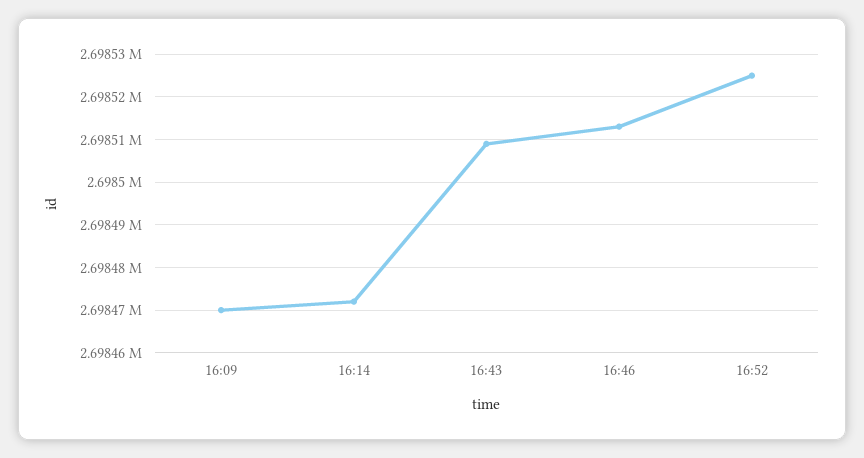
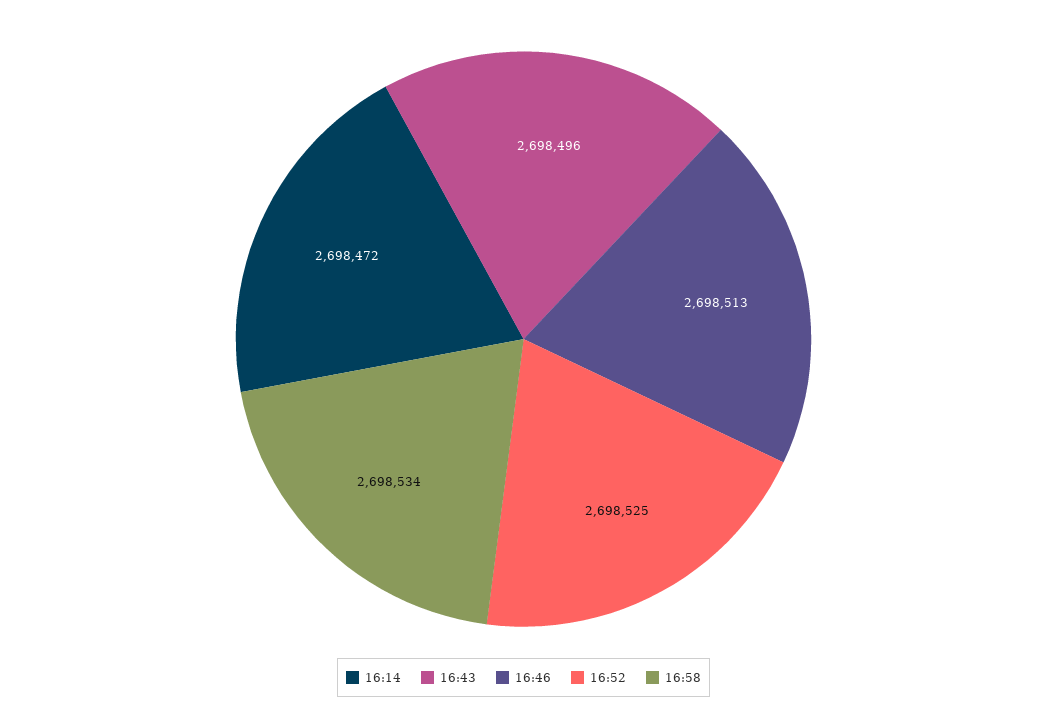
16:09: 2698470 -> none
16:43: 2698510 -> 2698496
16:58: none -> 2698534

